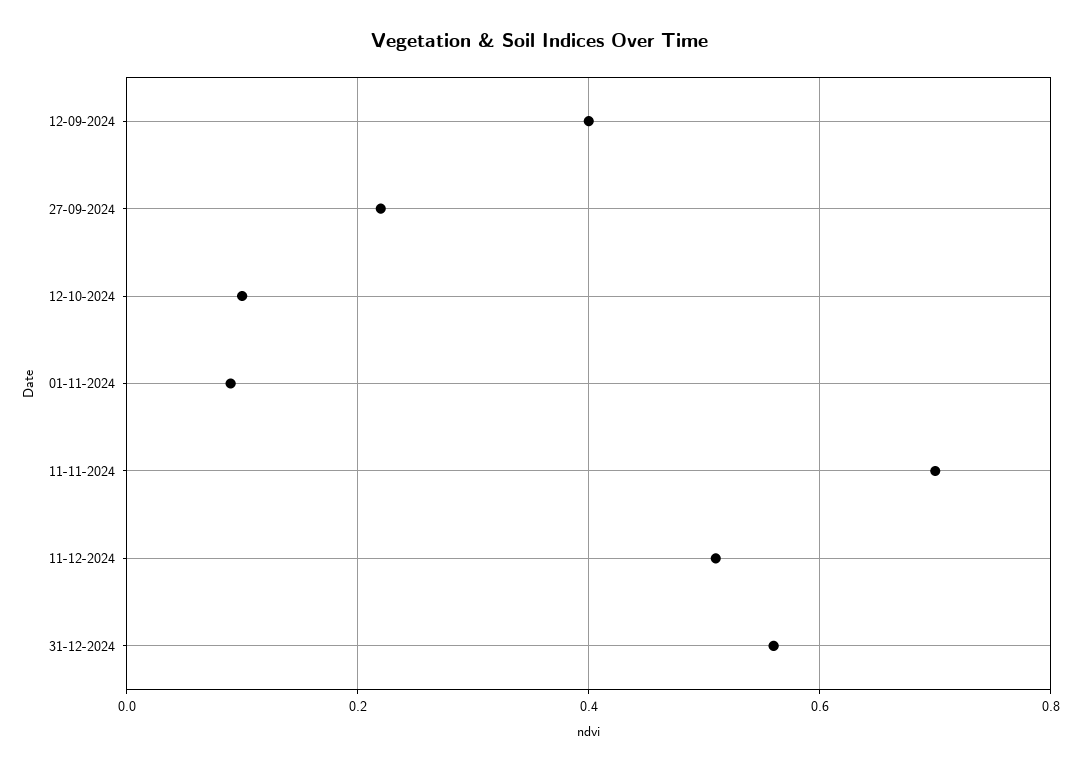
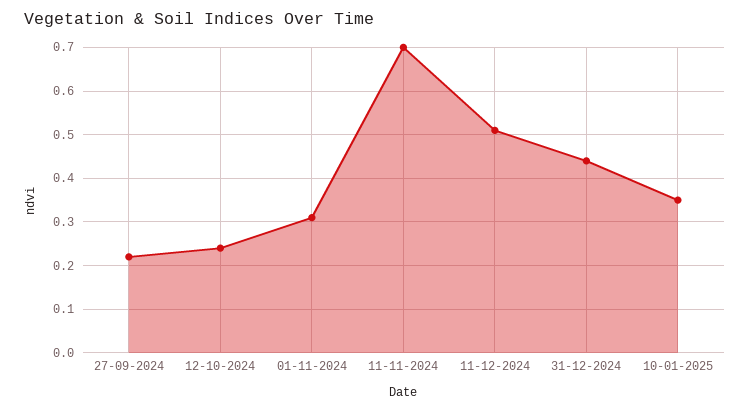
12-09-2024: 0.4 -> none
12-10-2024: 0.1 -> 0.25
01-11-2024: 0.1 -> 0.3
31-12-2024: 0.55 -> 0.45
10-01-2025: none -> 0.35

